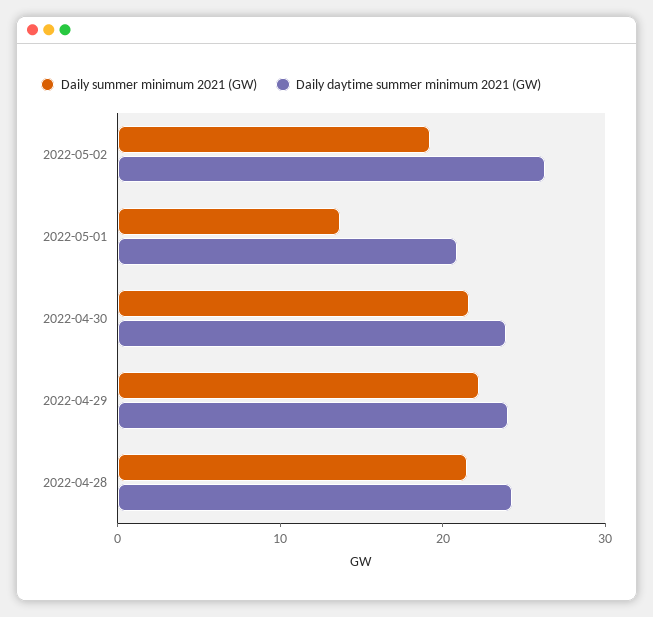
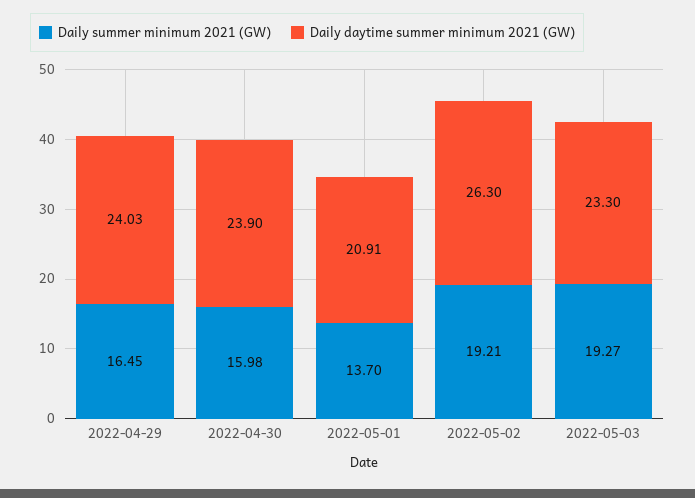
Daily summer minimum 2021 (GW), 2022-04-30: 22 -> 15.98
Daily summer minimum 2021 (GW), 2022-04-29: 22 -> 16.45
Daily summer minimum 2021 (GW), 2022-04-28: 22 -> none
Daily daytime summer minimum 2021 (GW), 2022-04-28: 24 -> none
Daily summer minimum 2021 (GW), 2022-05-03: none -> 19.27
Daily daytime summer minimum 2021 (GW), 2022-05-03: none -> 23.3

